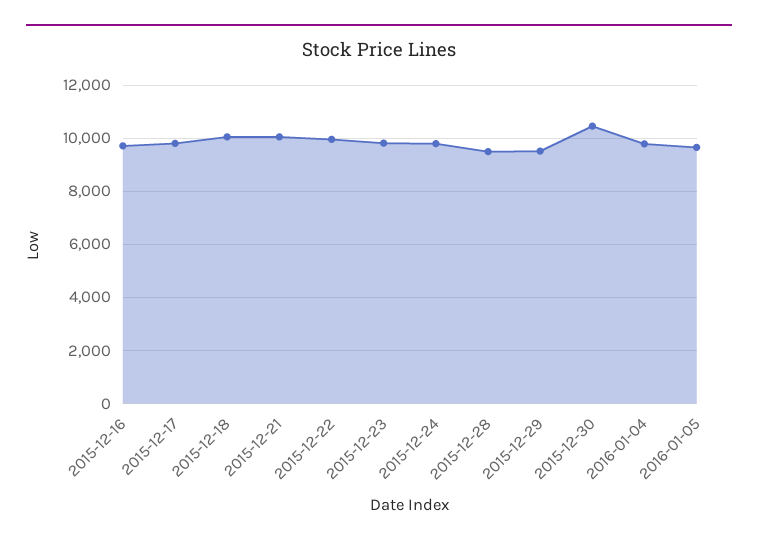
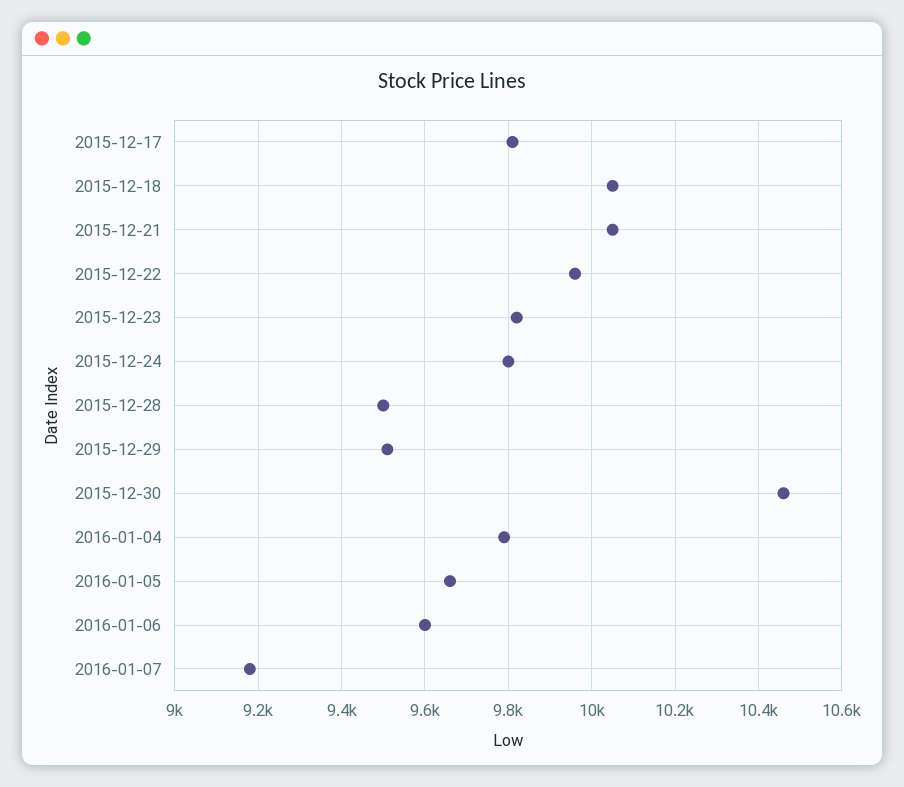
2015-12-16: 9750 -> none
2016-01-06: none -> 9600
2016-01-07: none -> 9180

